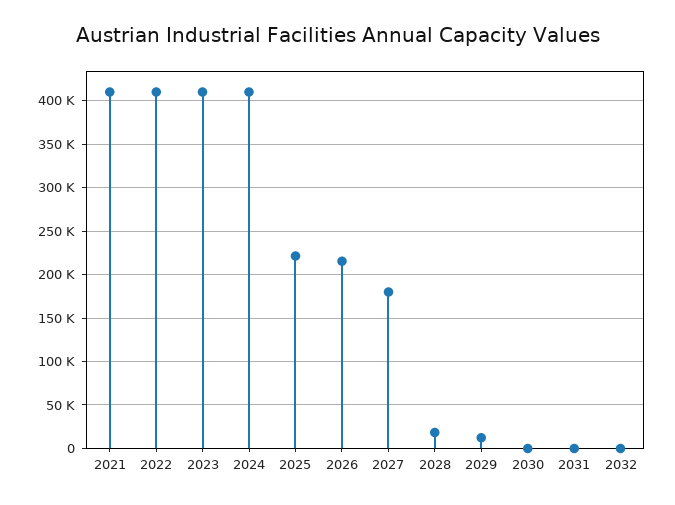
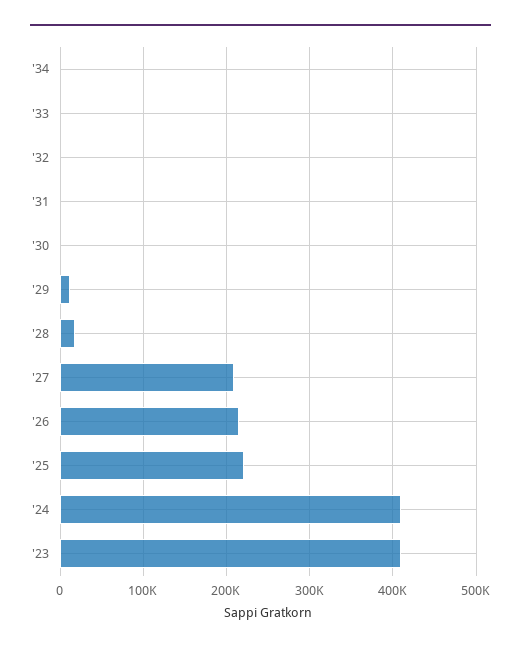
2021: 410000 -> none
2022: 410000 -> none
2027: 180000 -> 210000
'34: none -> 0
'33: none -> 0

